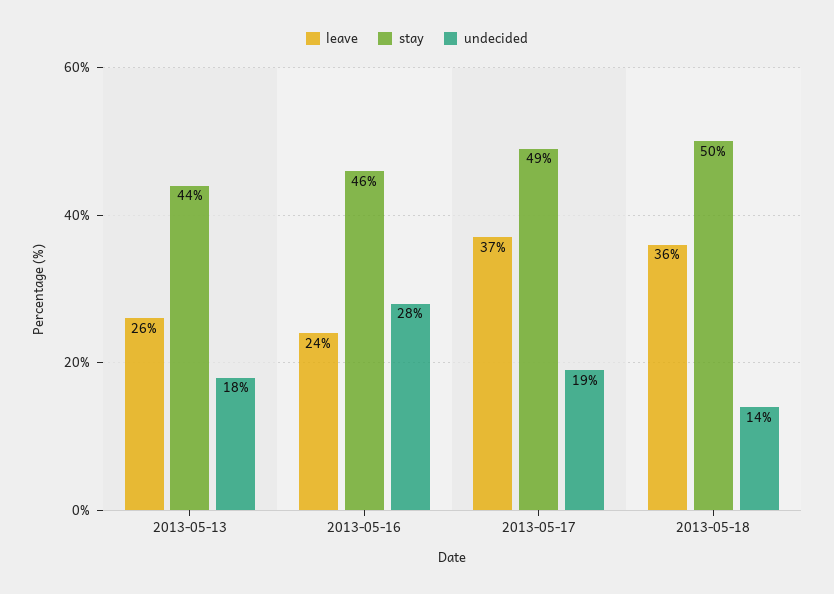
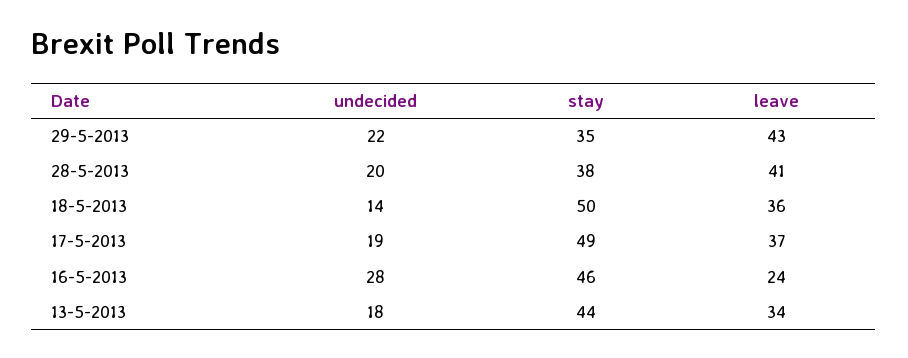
leave, 2013-05-13: 26 -> 34
undecided, 29-5-2013: none -> 22
stay, 29-5-2013: none -> 35
leave, 29-5-2013: none -> 43
undecided, 28-5-2013: none -> 20
stay, 28-5-2013: none -> 38
leave, 28-5-2013: none -> 41

